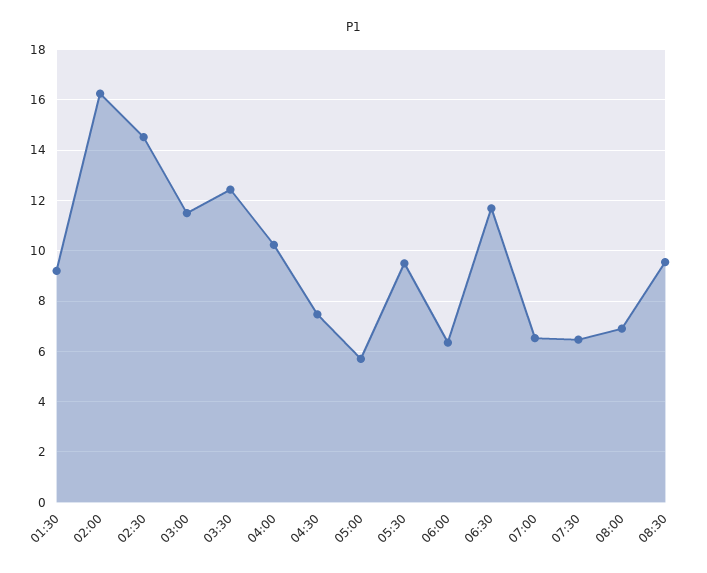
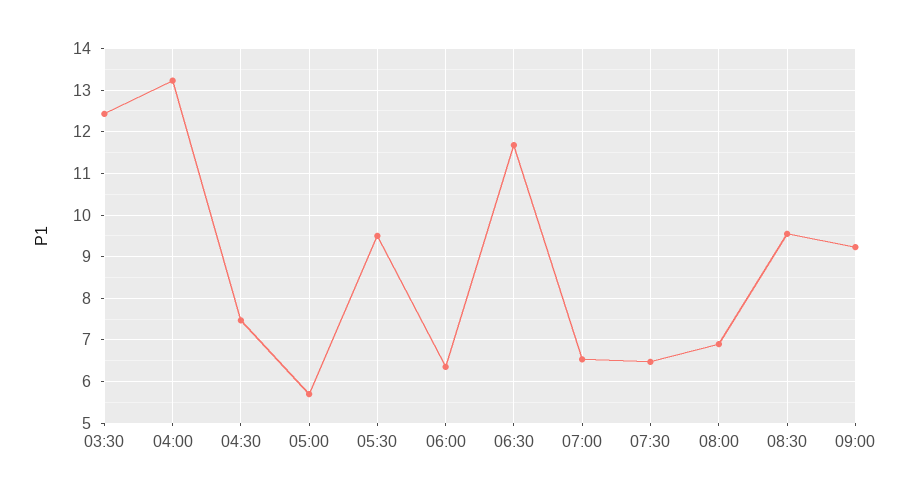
01:30: 9.25 -> none
02:00: 16.25 -> none
02:30: 14.5 -> none
03:00: 11.5 -> none
04:00: 10.25 -> 13.2
09:00: none -> 9.2

